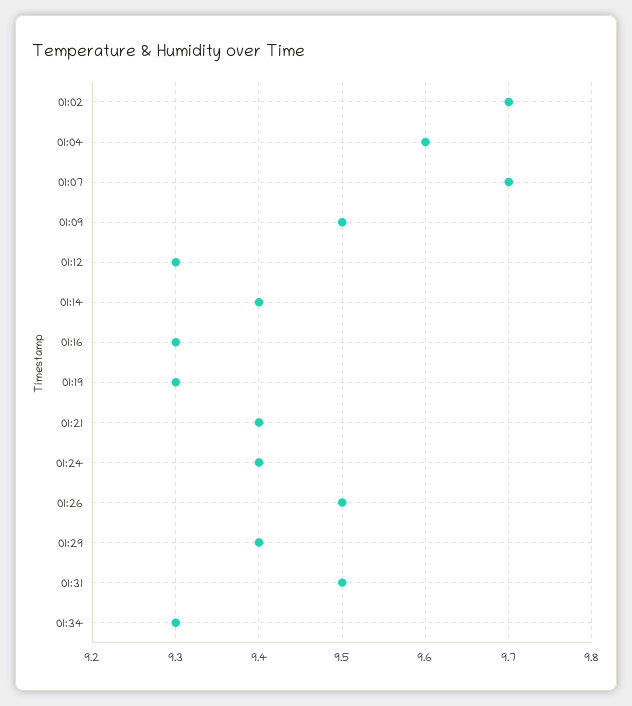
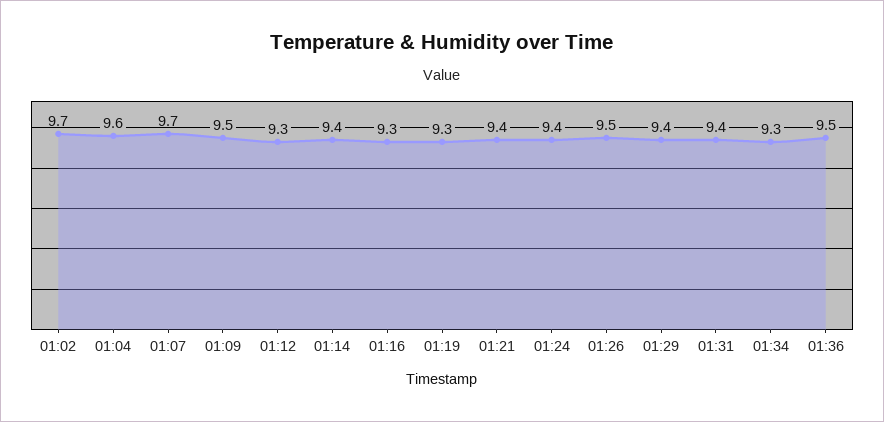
01:31: 9.5 -> 9.4
01:36: none -> 9.5

